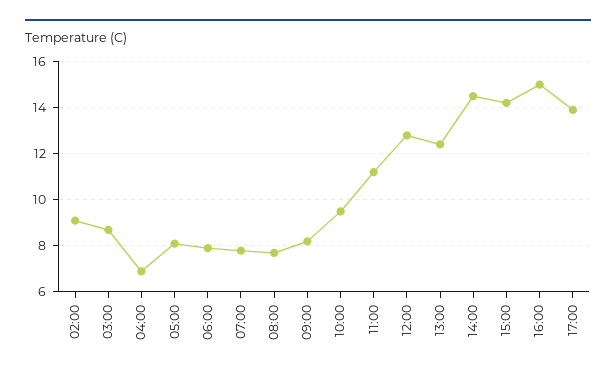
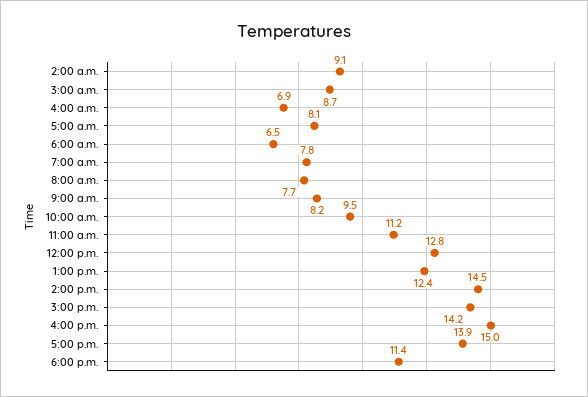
06:00: 8 -> 6.5
6:00 p.m.: none -> 11.4

